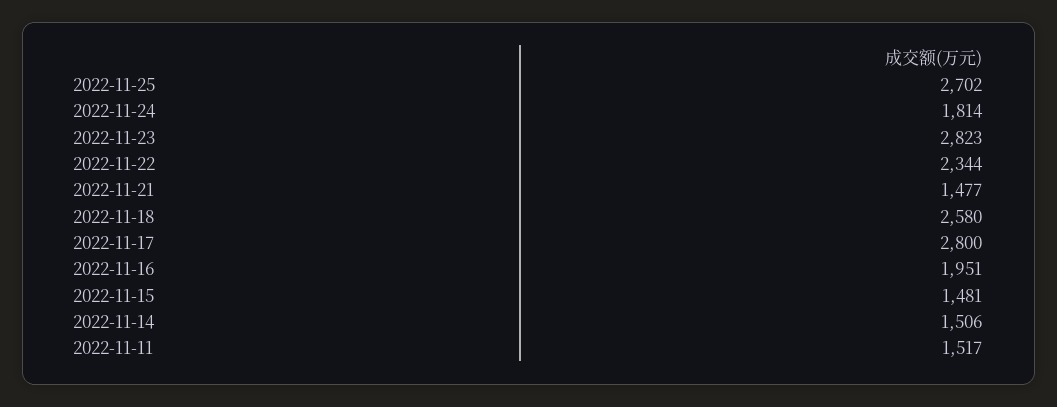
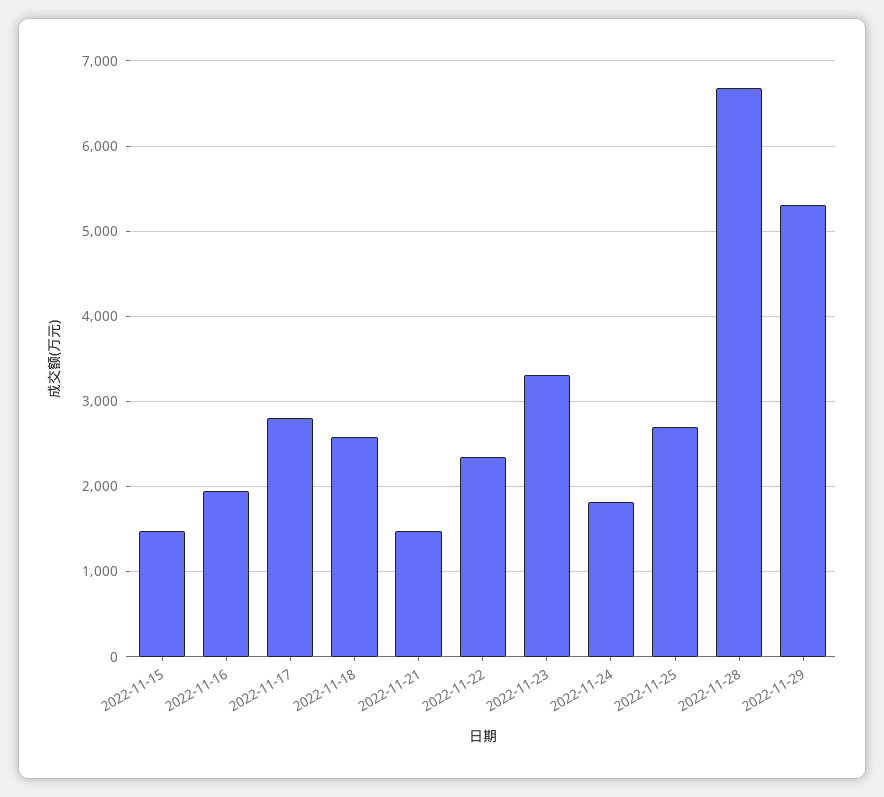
2022-11-23: 2823 -> 3300
2022-11-14: 1506 -> none
2022-11-11: 1517 -> none
2022-11-28: none -> 6700
2022-11-29: none -> 5300

